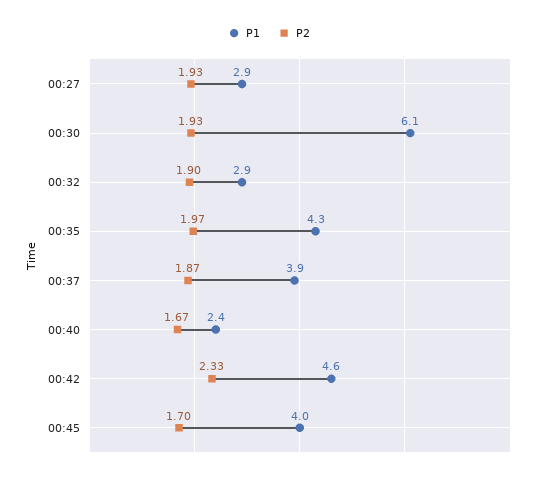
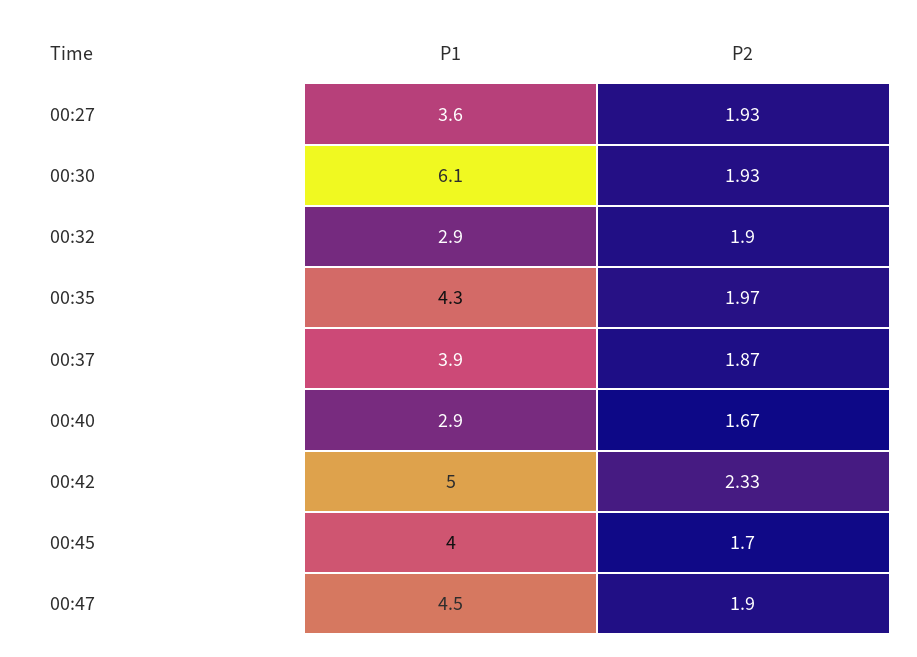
P1, 00:27: 2.9 -> 3.6
P1, 00:40: 2.4 -> 2.9
P1, 00:42: 4.6 -> 5
P1, 00:47: none -> 4.5
P2, 00:47: none -> 1.9

